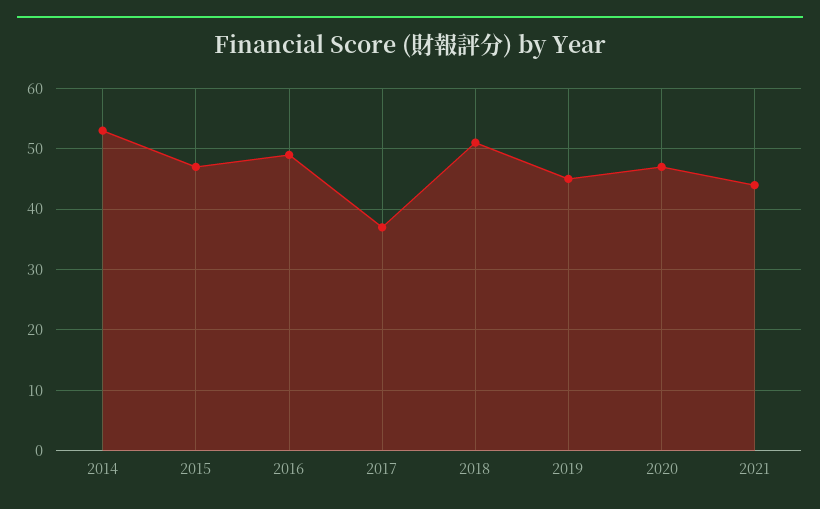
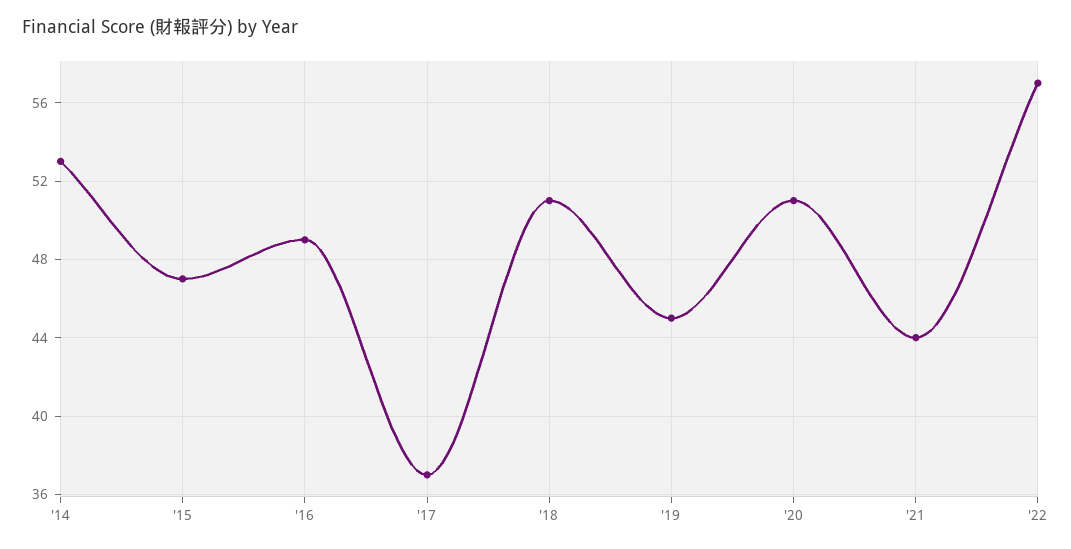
2020: 47 -> 51
'22: none -> 57

